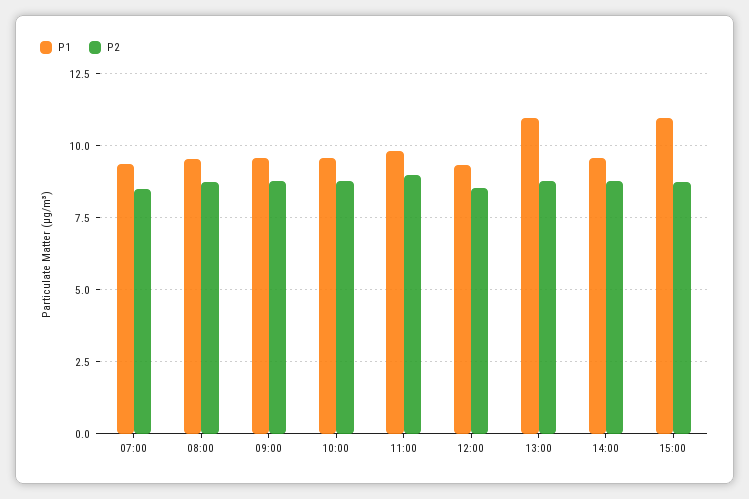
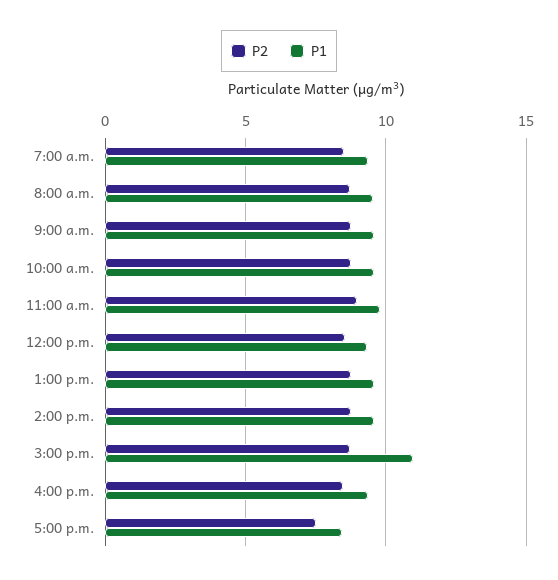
P1, 13:00: 11 -> 9.5
P2, 4:00 p.m.: none -> 8.5
P1, 4:00 p.m.: none -> 9.5
P2, 5:00 p.m.: none -> 7.5
P1, 5:00 p.m.: none -> 8.5

